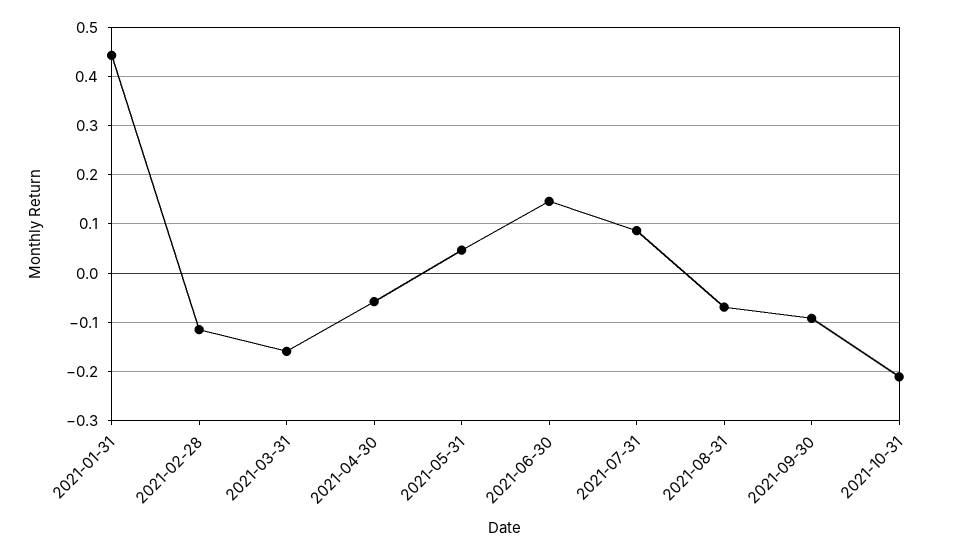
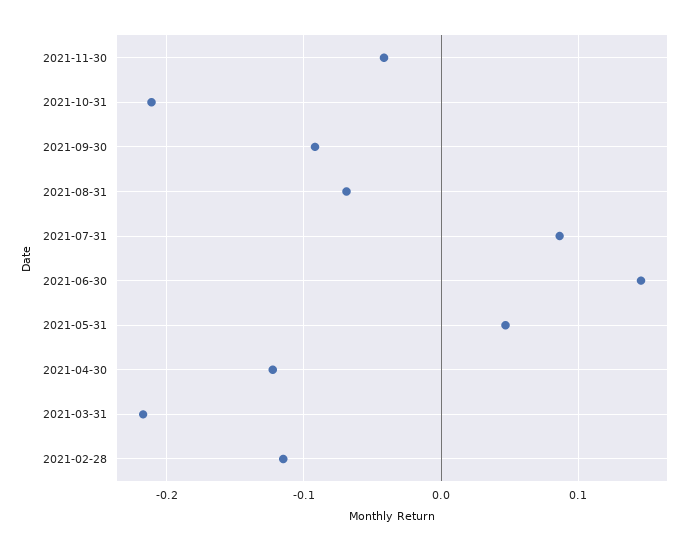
2021-01-31: 0.44 -> none
2021-03-31: -0.16 -> -0.22
2021-04-30: -0.06 -> -0.12
2021-11-30: none -> -0.04

